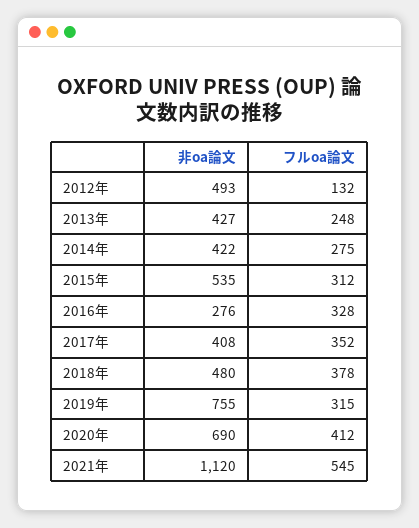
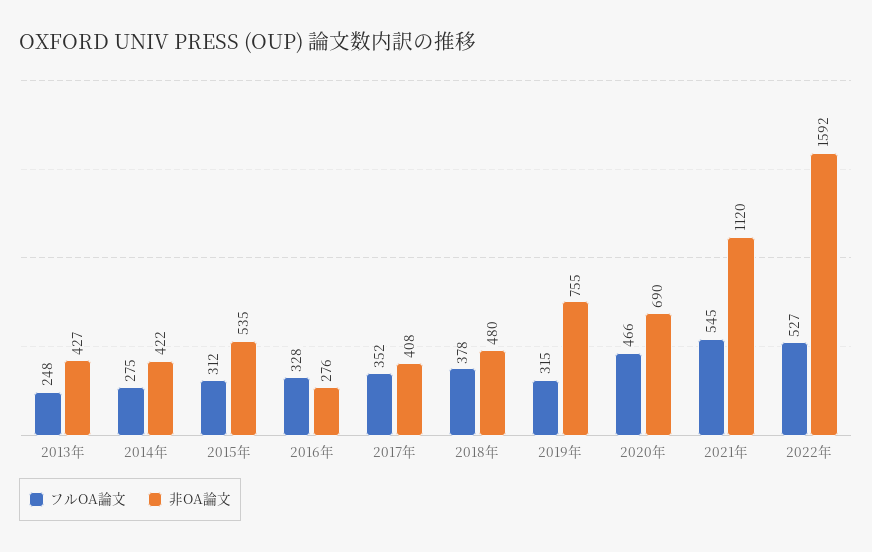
非oa論文, 2012年: 493 -> none
フルoa論文, 2012年: 132 -> none
フルoa論文, 2020年: 412 -> 466
フルoa論文, 2022年: none -> 527
非oa論文, 2022年: none -> 1592

